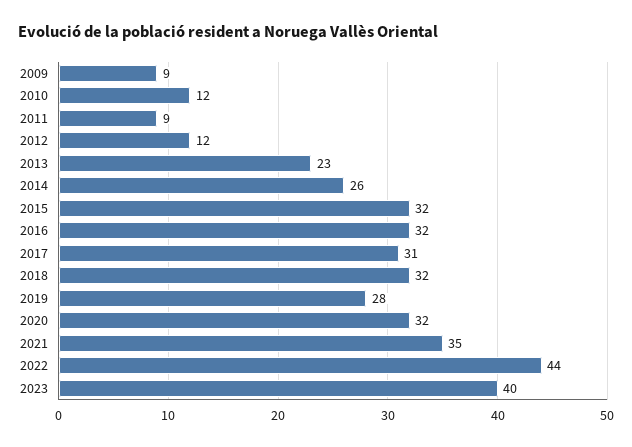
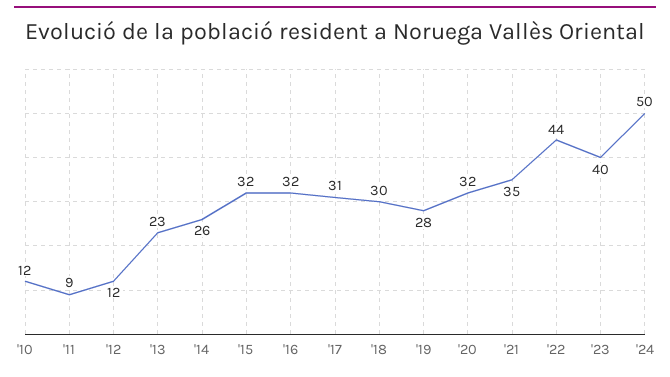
2009: 9 -> none
2018: 32 -> 30
'24: none -> 50

